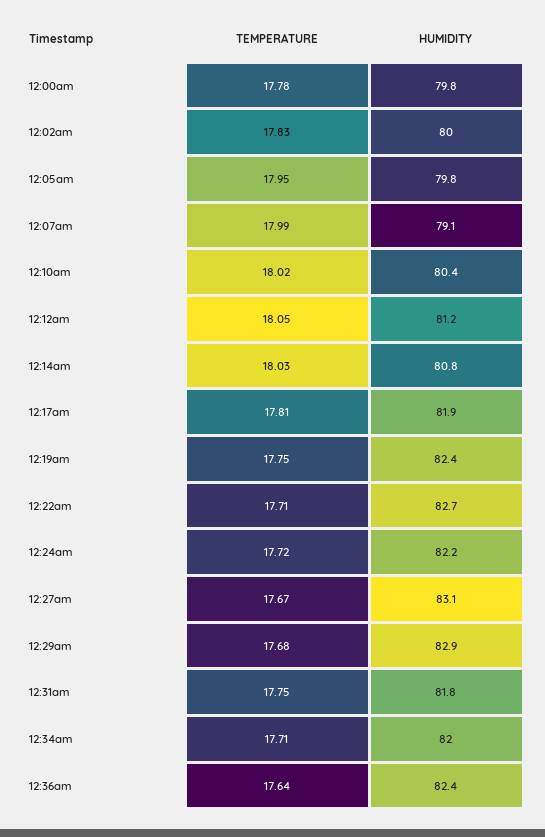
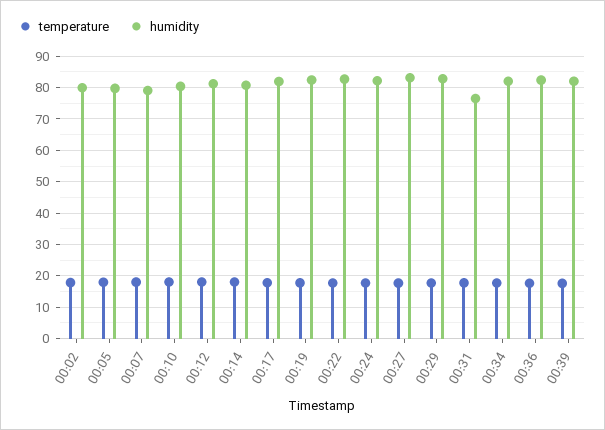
TEMPERATURE, 12:00am: 17.78 -> none
HUMIDITY, 12:00am: 79.8 -> none
HUMIDITY, 12:31am: 81.8 -> 76
TEMPERATURE, 00:39: none -> 18
HUMIDITY, 00:39: none -> 82

